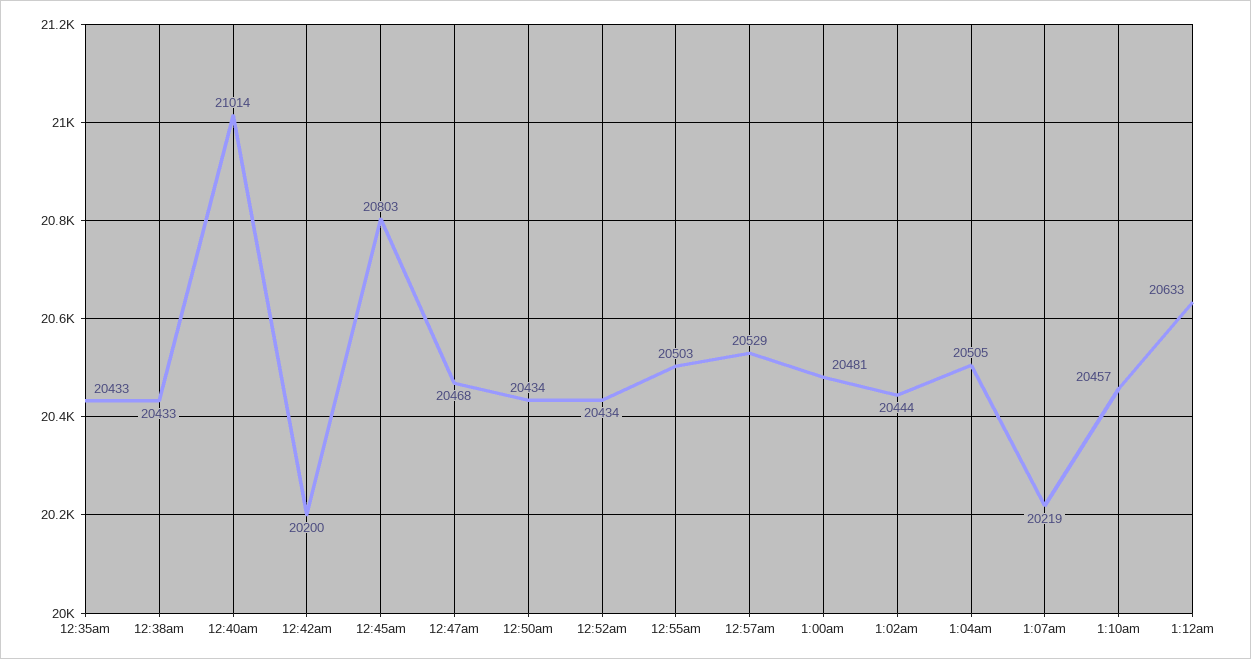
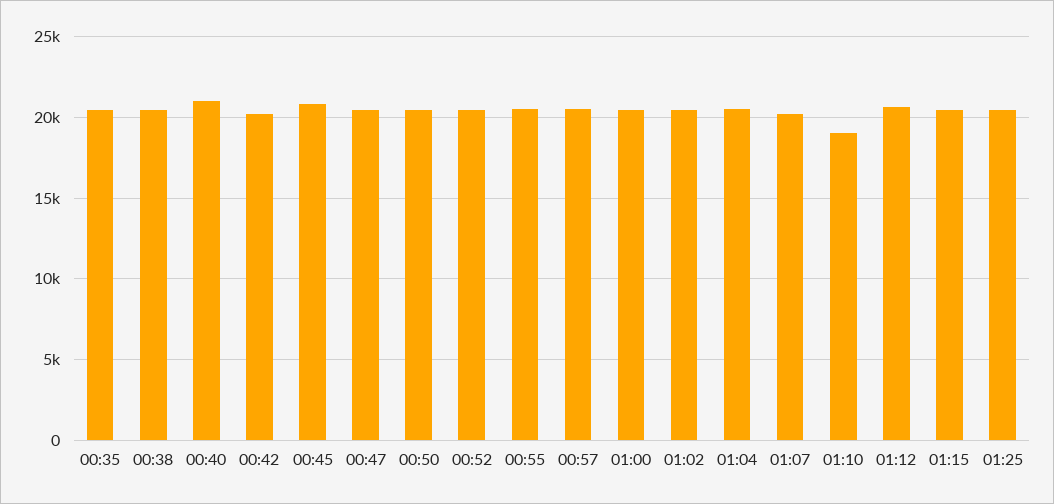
1:10am: 20457 -> 19000
01:15: none -> 20500
01:25: none -> 20500

